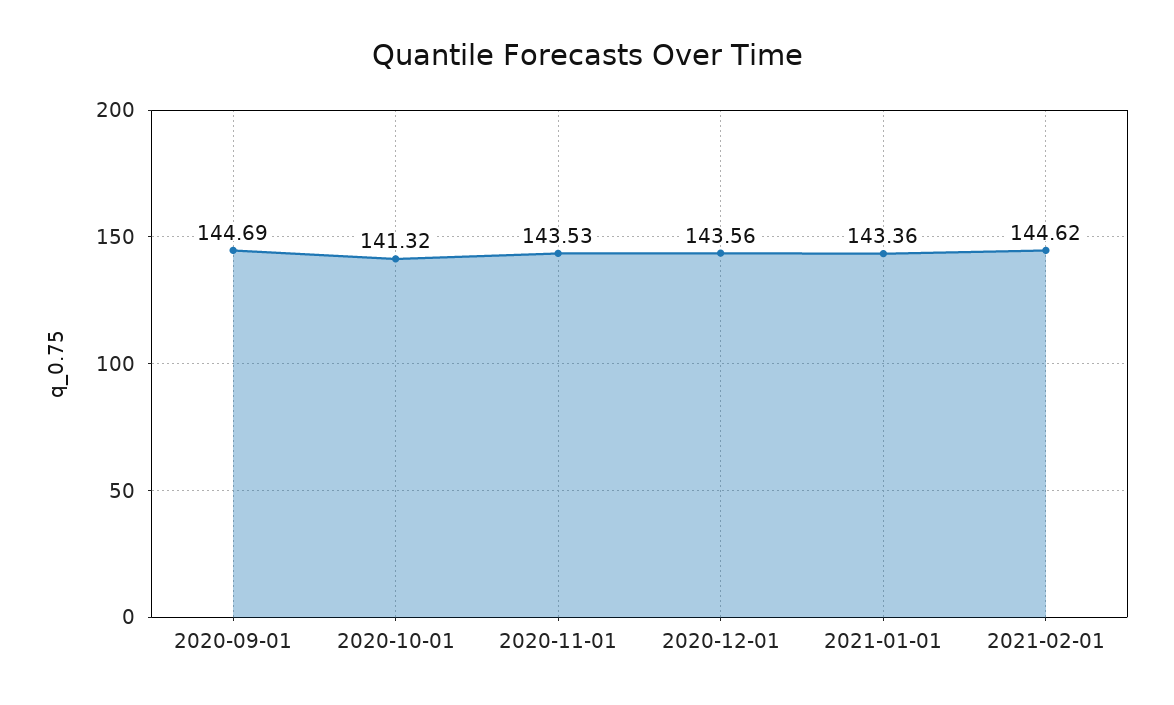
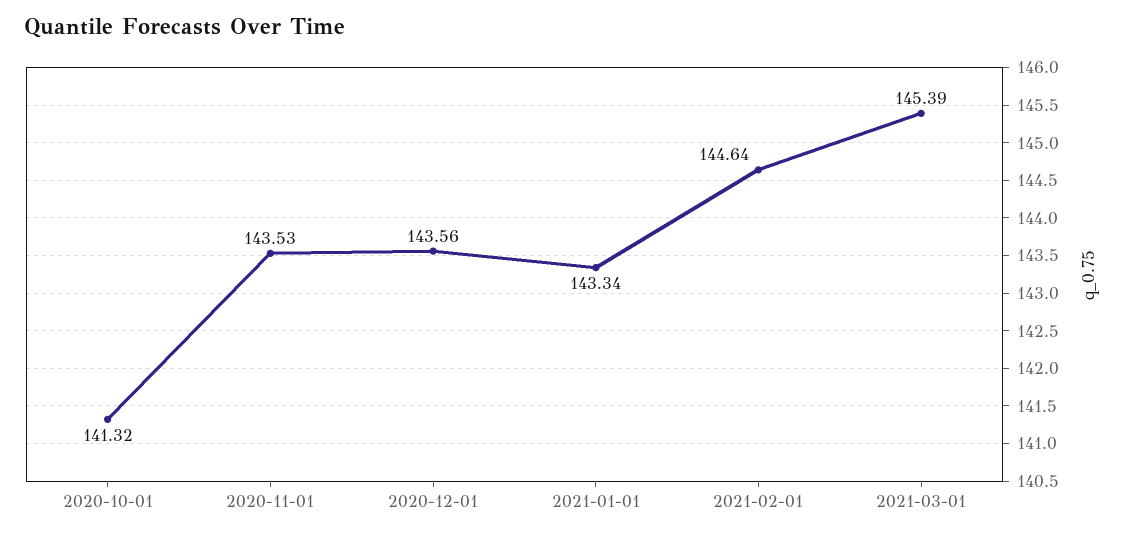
2020-09-01: 144.69 -> none
2021-01-01: 143.36 -> 143.34
2021-02-01: 144.62 -> 144.64
2021-03-01: none -> 145.39

